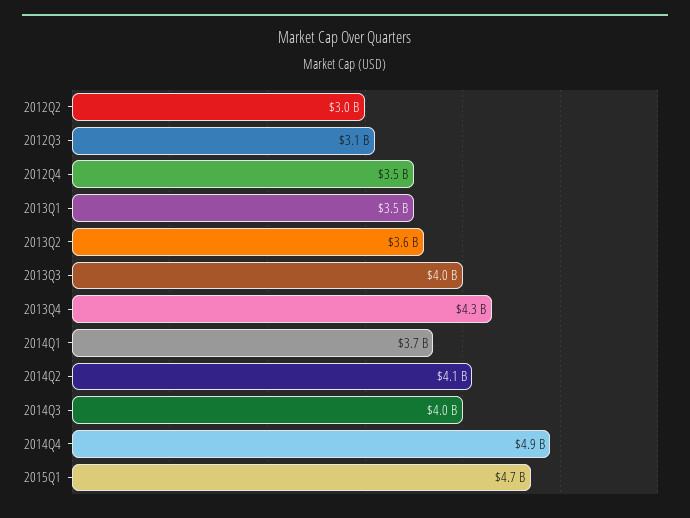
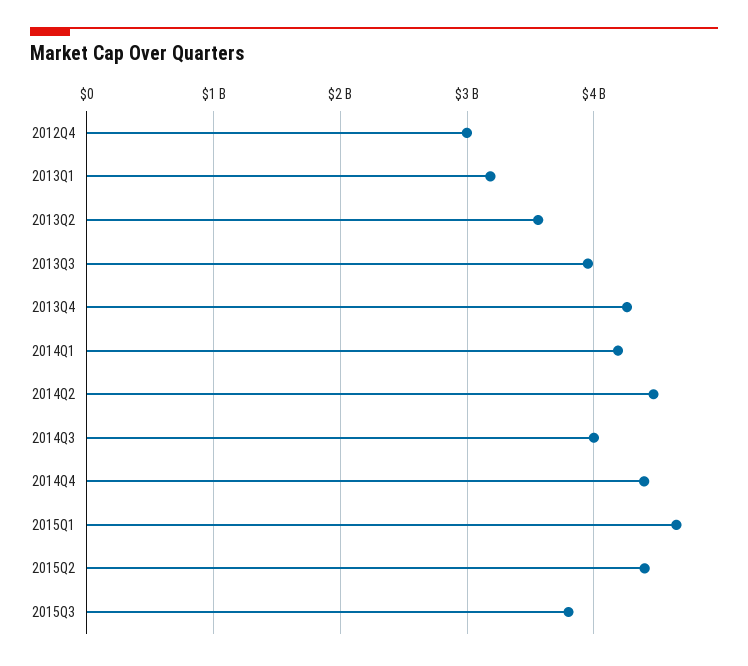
2012Q2: 3000000000 -> none
2012Q3: 3100000000 -> none
2012Q4: 3500000000 -> 3000000000
2013Q1: 3500000000 -> 3200000000
2014Q1: 3700000000 -> 4200000000
2014Q2: 4100000000 -> 4500000000
2014Q4: 4900000000 -> 4400000000
2015Q2: none -> 4400000000
2015Q3: none -> 3800000000

